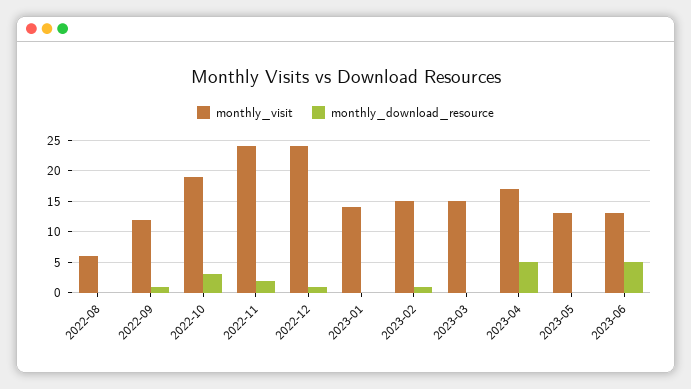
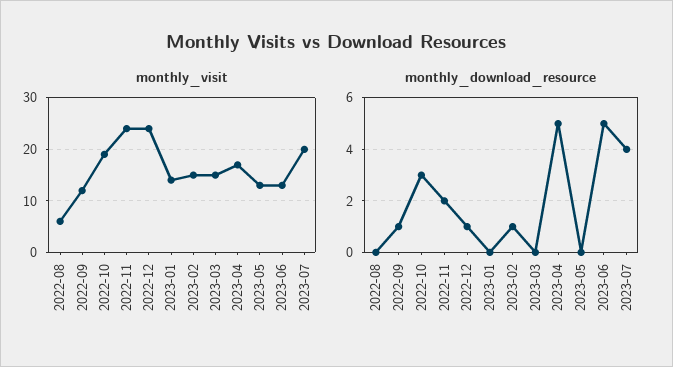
monthly_visit, 2023-07: none -> 20
monthly_download_resource, 2023-07: none -> 4

